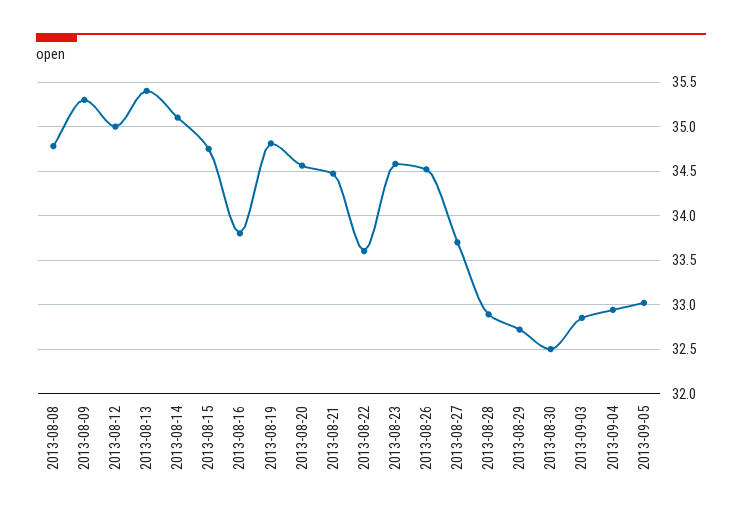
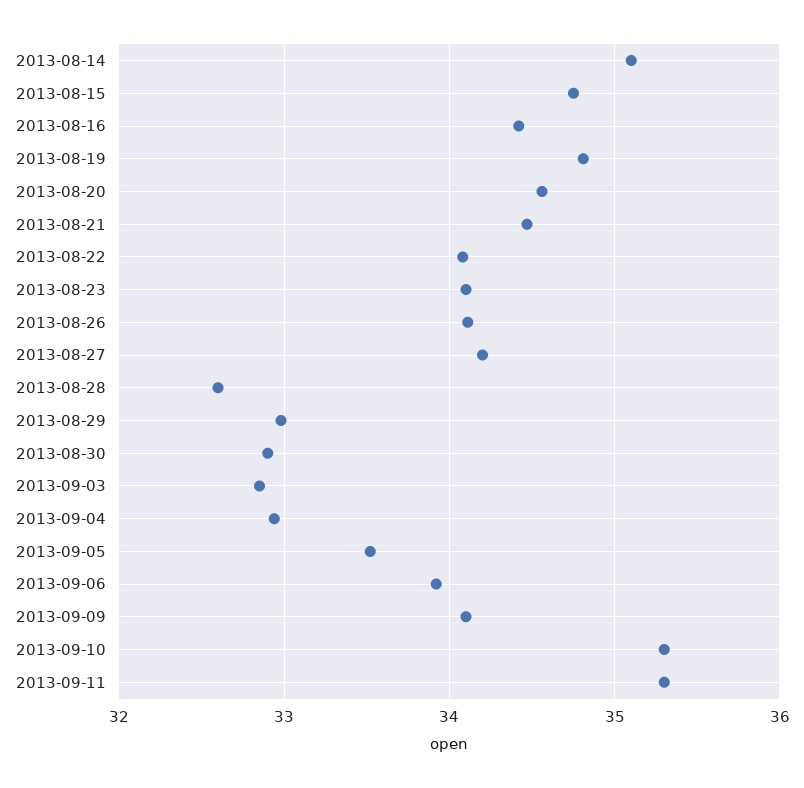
2013-08-08: 34.8 -> none
2013-08-09: 35.3 -> none
2013-08-12: 35 -> none
2013-08-13: 35.4 -> none
2013-08-16: 33.8 -> 34.4
2013-08-22: 33.6 -> 34.1
2013-08-23: 34.6 -> 34.1
2013-08-26: 34.5 -> 34.1
2013-08-27: 33.7 -> 34.2
2013-08-28: 32.9 -> 32.6
2013-08-29: 32.7 -> 33
2013-08-30: 32.5 -> 32.9
2013-09-05: 33 -> 33.5
2013-09-06: none -> 33.9
2013-09-09: none -> 34.1
2013-09-10: none -> 35.3
2013-09-11: none -> 35.3

